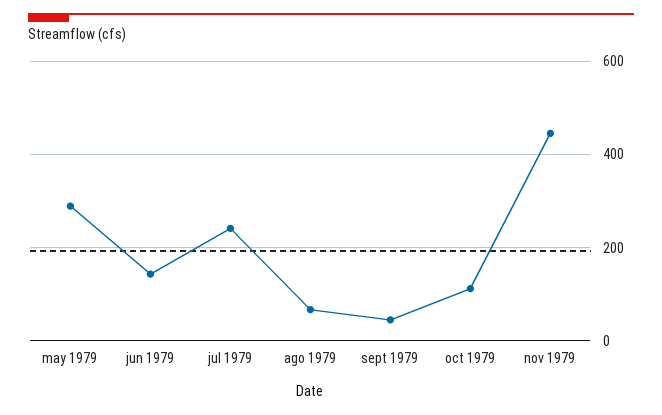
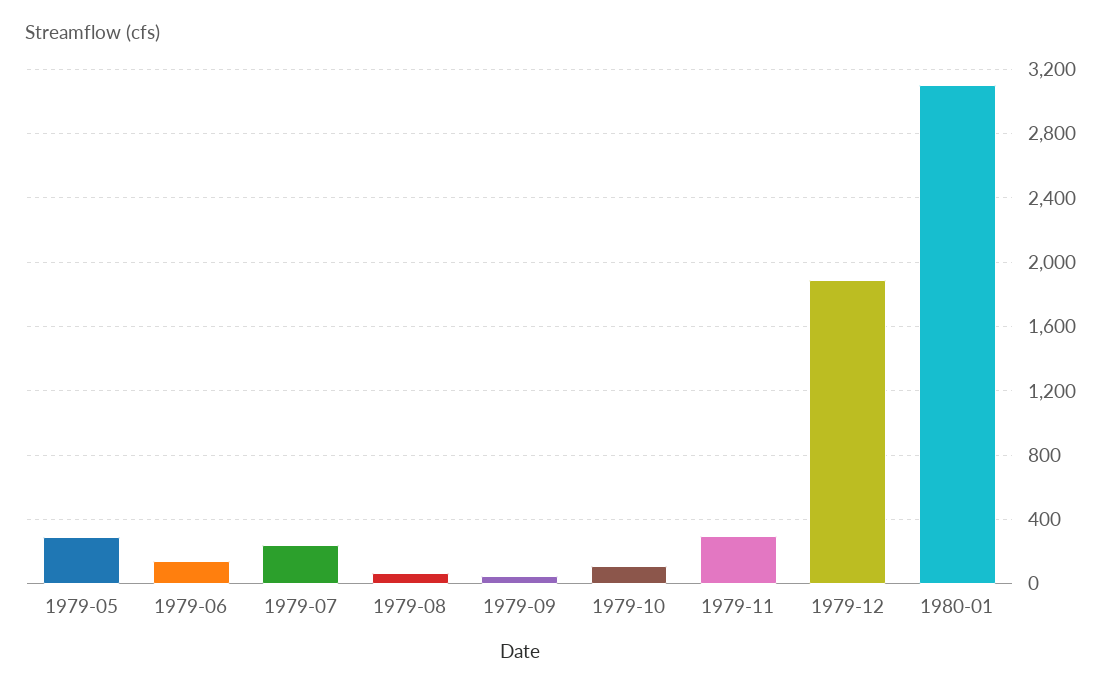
nov 1979: 440 -> 300
1979-12: none -> 1900
1980-01: none -> 3100

